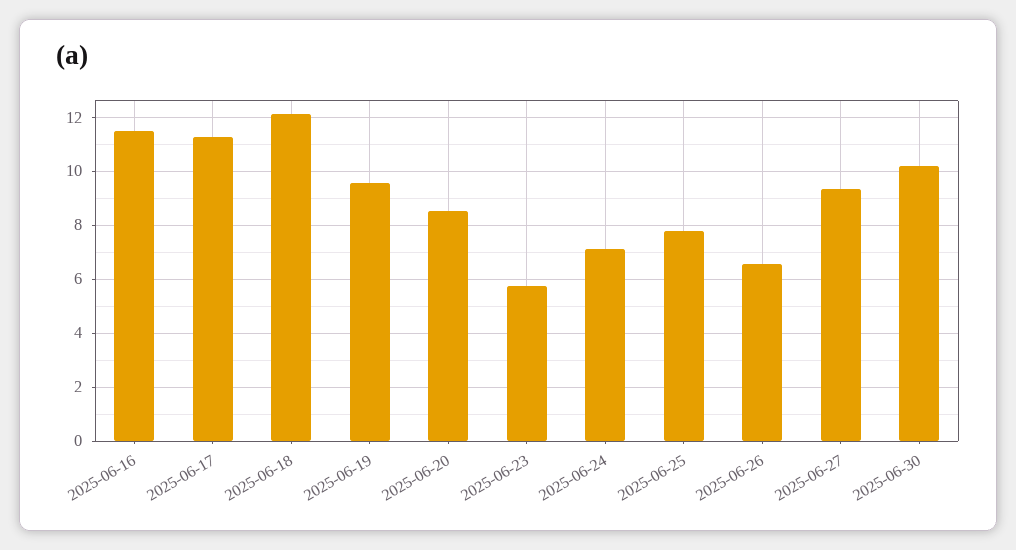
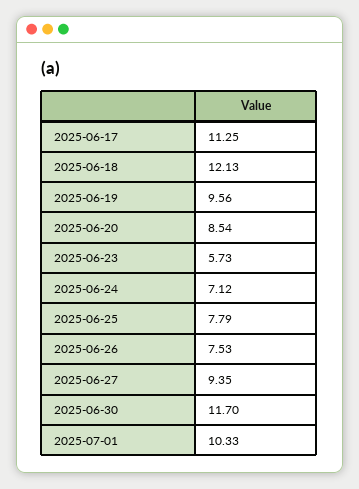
2025-06-16: 11.5 -> none
2025-06-26: 6.5 -> 7.53
2025-06-30: 10.25 -> 11.7
2025-07-01: none -> 10.33

